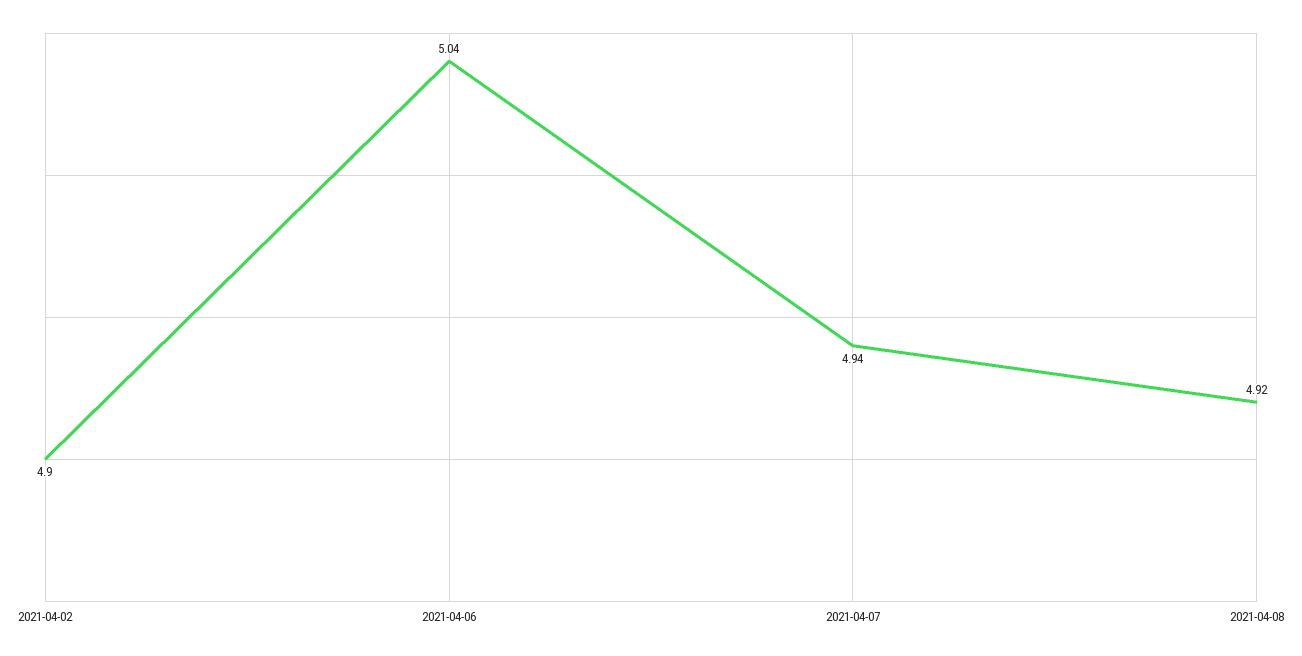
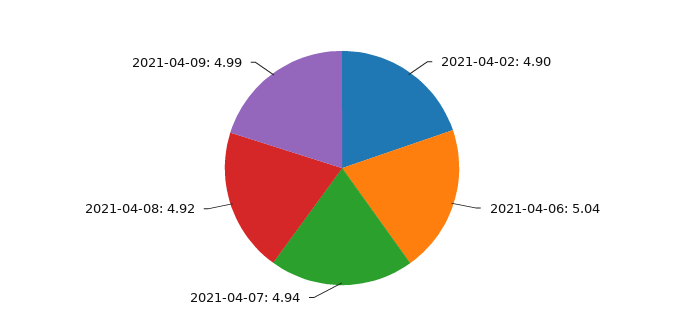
2021-04-09: none -> 4.99

